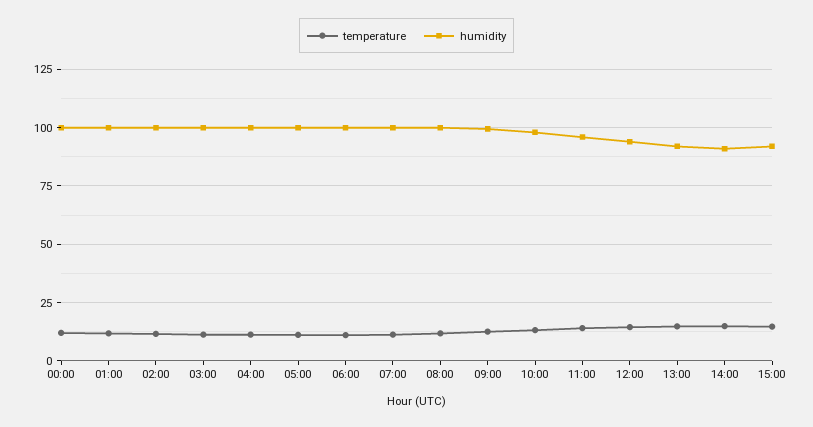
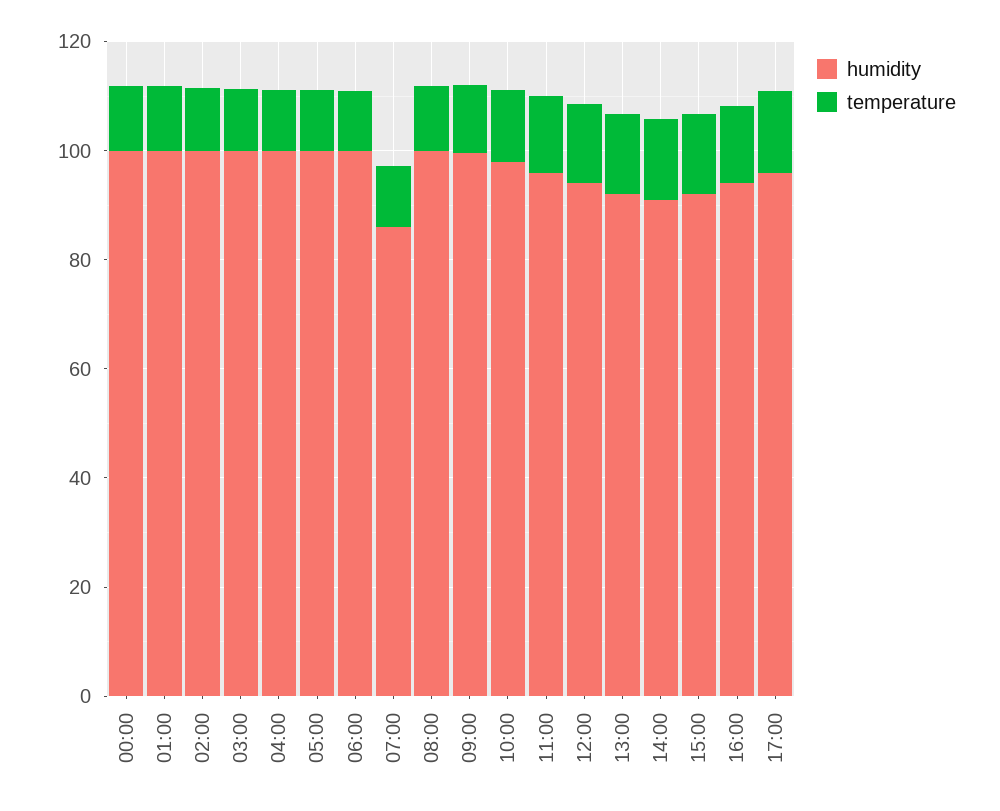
humidity, 07:00: 100 -> 85
humidity, 16:00: none -> 95
temperature, 16:00: none -> 15
humidity, 17:00: none -> 95
temperature, 17:00: none -> 15

